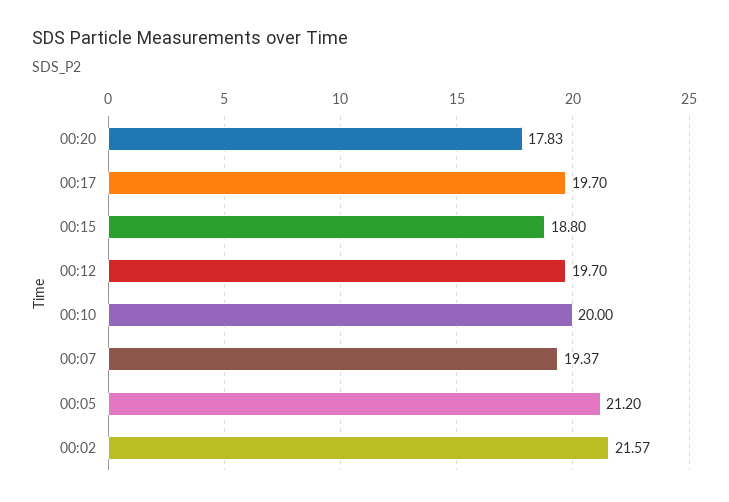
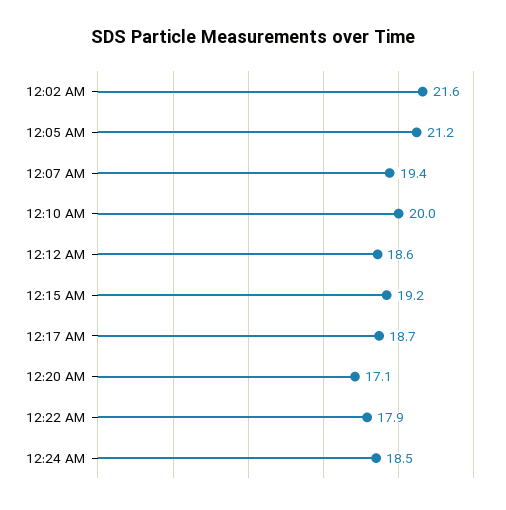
00:20: 17.83 -> 17.1
00:17: 19.7 -> 18.7
00:15: 18.8 -> 19.2
00:12: 19.7 -> 18.6
12:22 AM: none -> 17.9
12:24 AM: none -> 18.5

